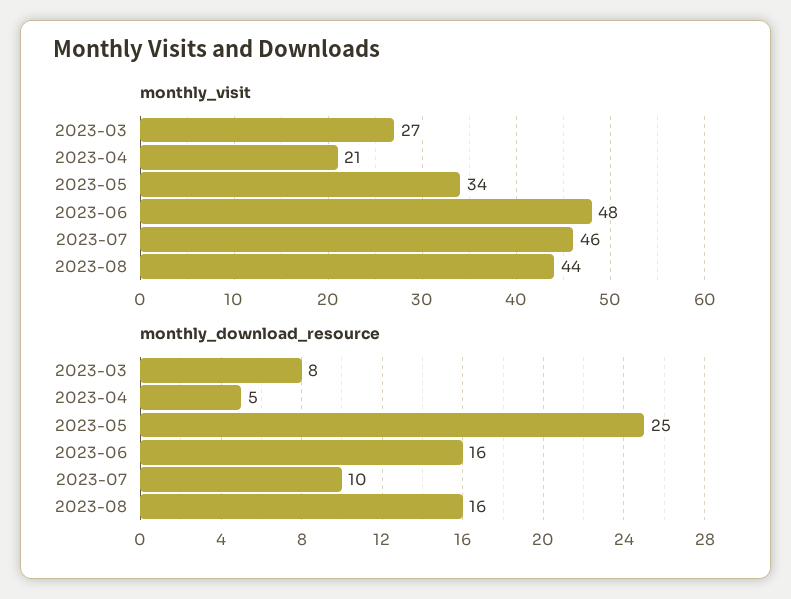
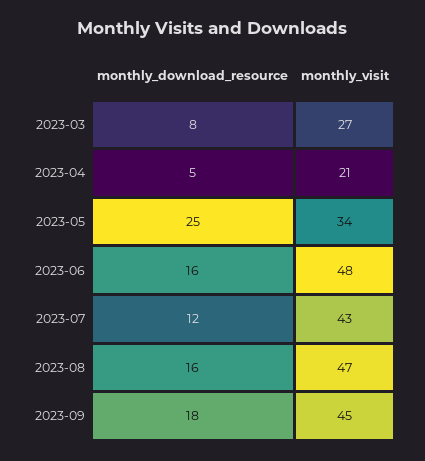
monthly_visit, 2023-07: 46 -> 43
monthly_visit, 2023-08: 44 -> 47
monthly_download_resource, 2023-07: 10 -> 12
monthly_download_resource, 2023-09: none -> 18
monthly_visit, 2023-09: none -> 45

